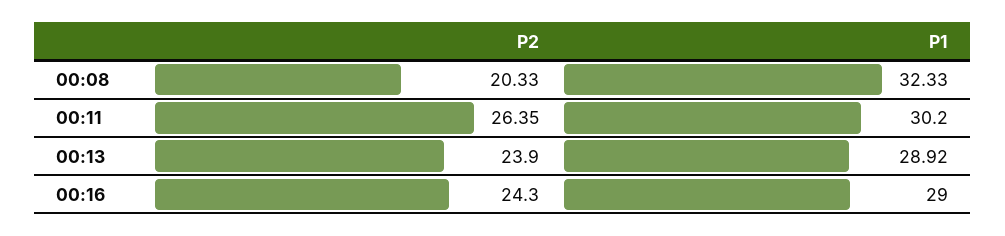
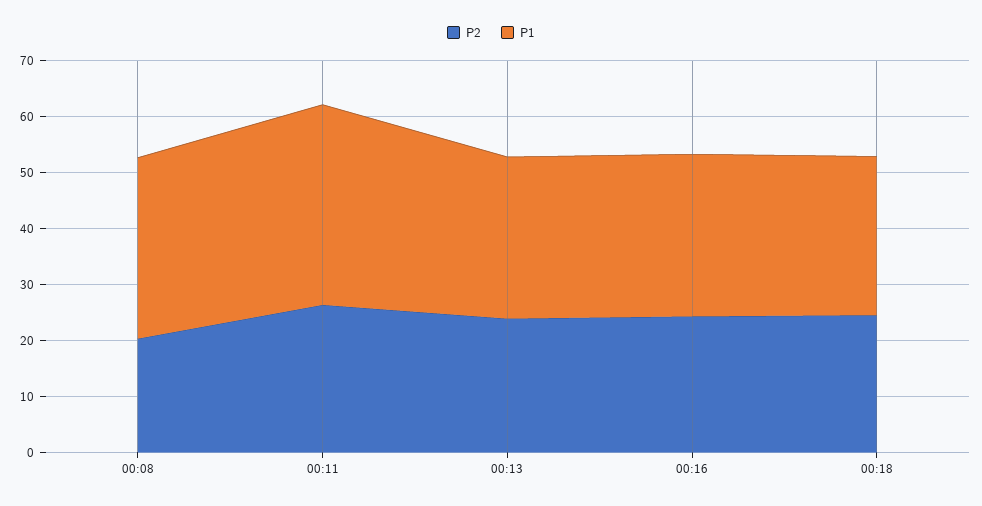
P1, 00:11: 30.2 -> 36
P2, 00:18: none -> 24
P1, 00:18: none -> 28

